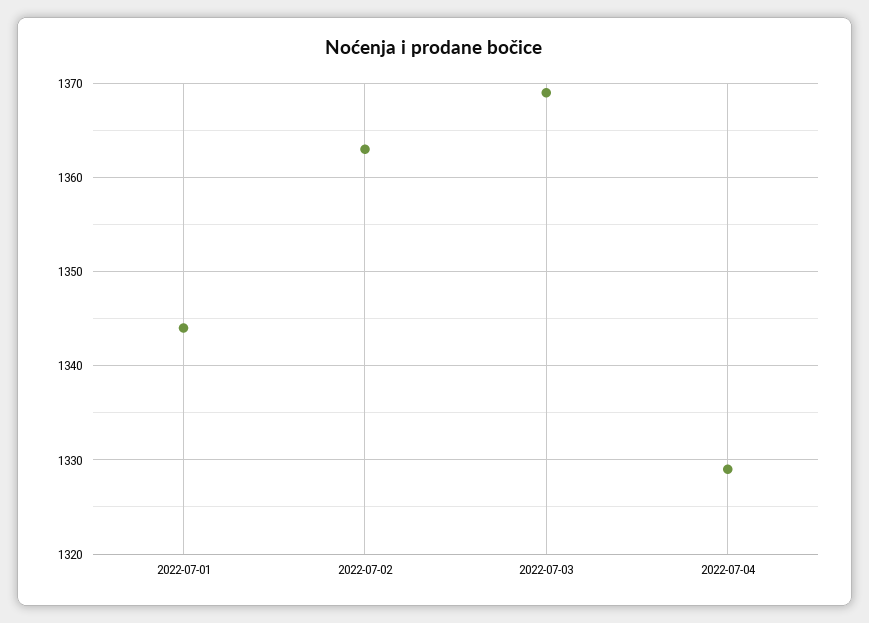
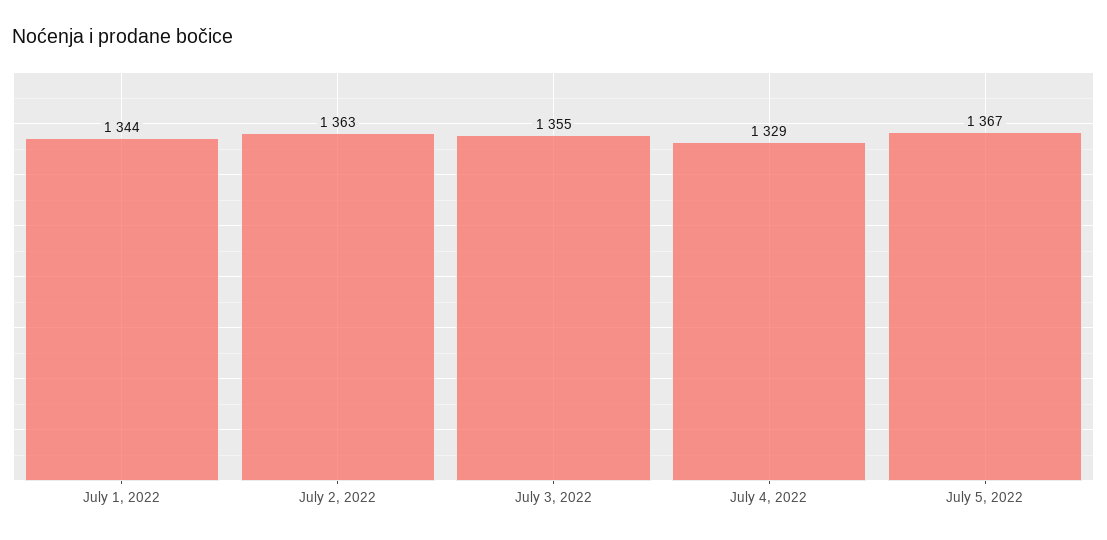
2022-07-03: 1369 -> 1355
July 5, 2022: none -> 1367

